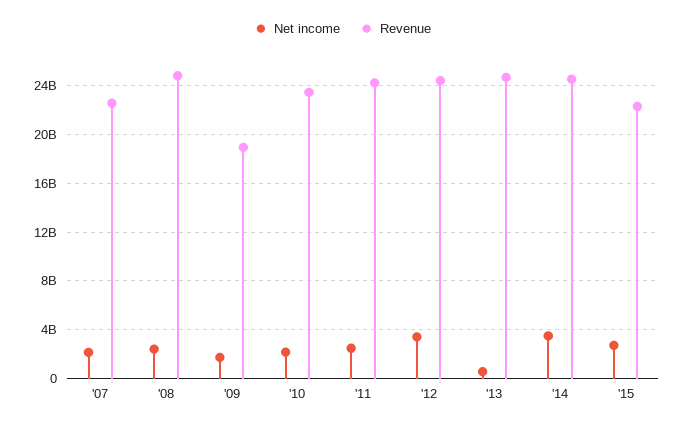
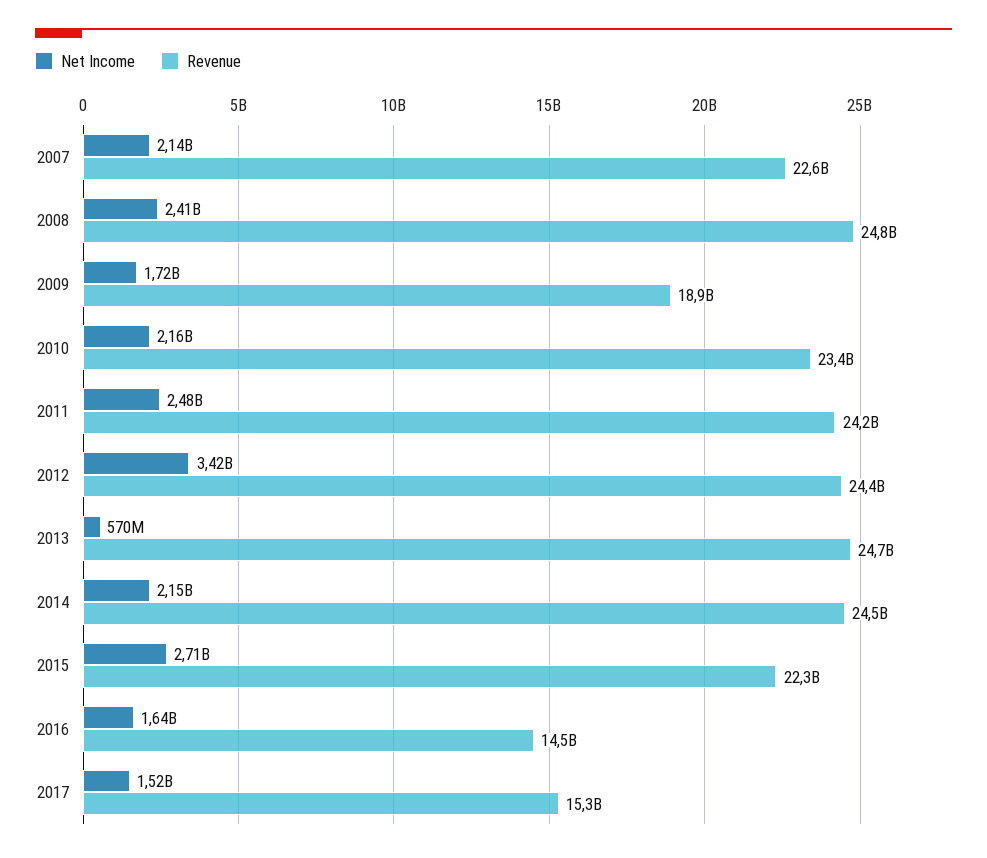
Net income, '14: 3500000000 -> 2150000000
Net income, 2016: none -> 1640000000
Revenue, 2016: none -> 14500000000
Net income, 2017: none -> 1520000000
Revenue, 2017: none -> 15300000000

